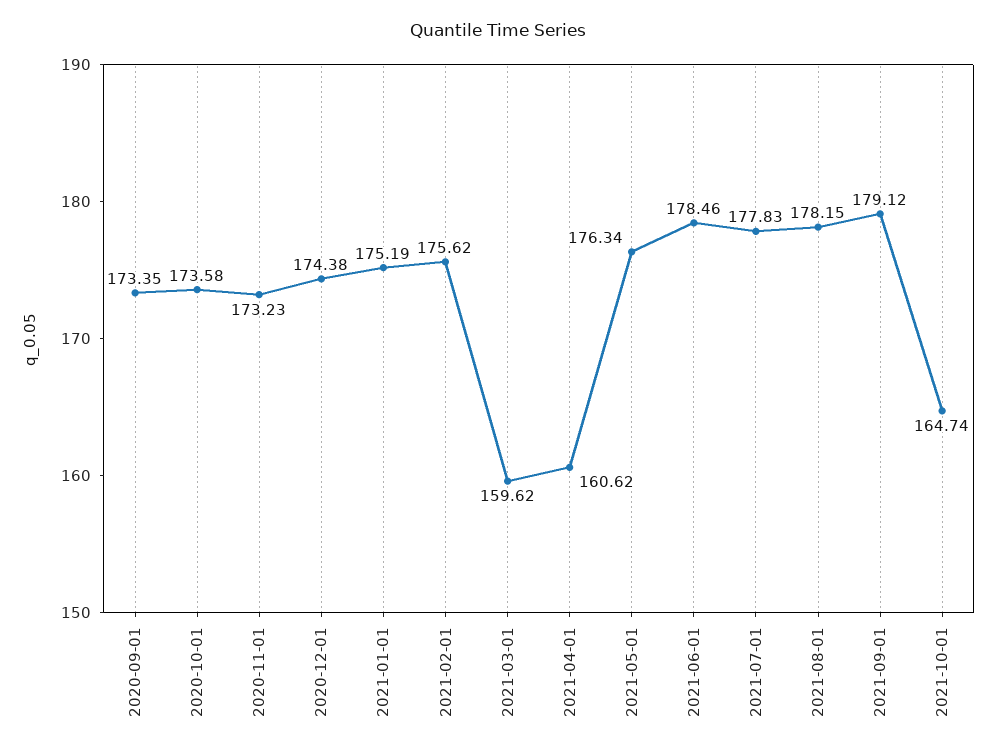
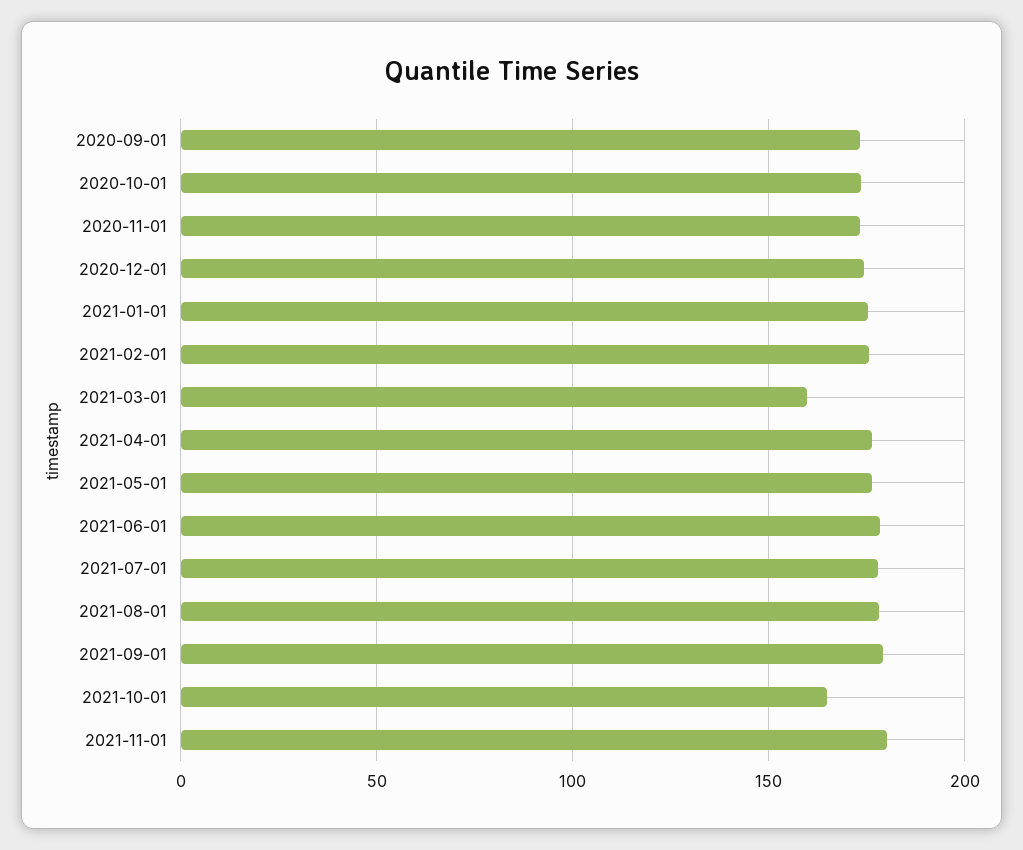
2021-04-01: 160.62 -> 175
2021-11-01: none -> 180

